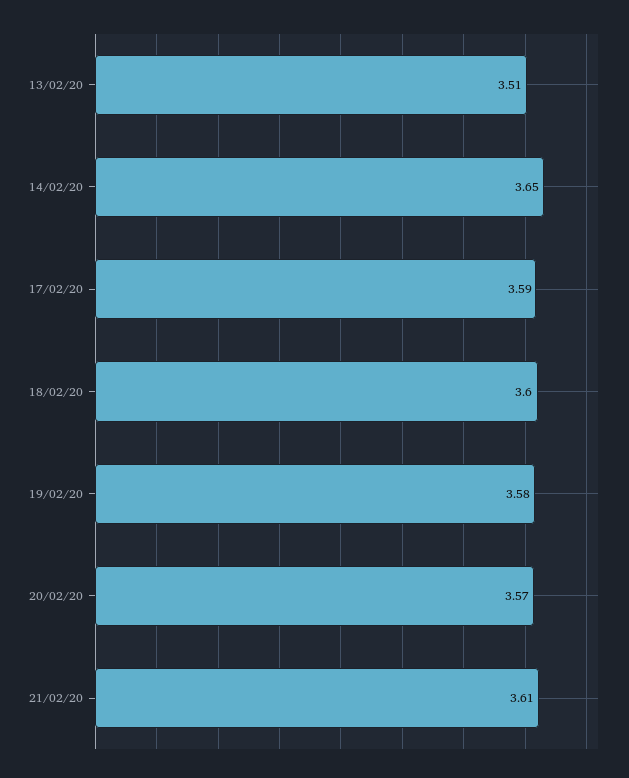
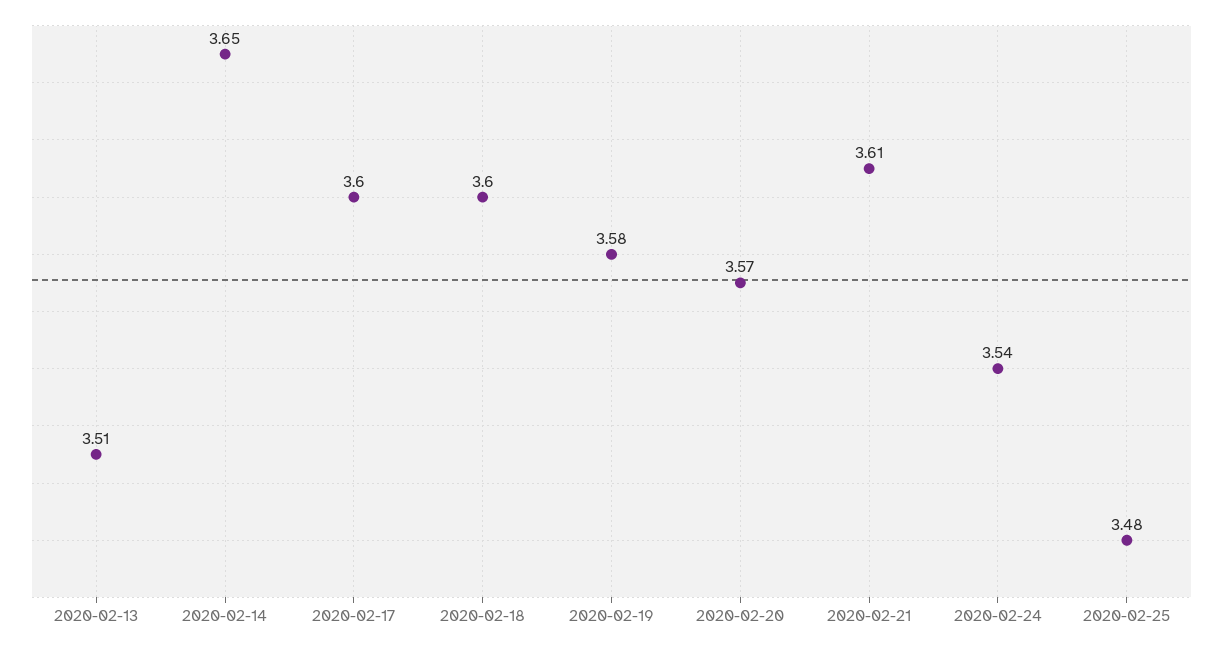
17/02/20: 3.59 -> 3.6
2020-02-24: none -> 3.54
2020-02-25: none -> 3.48

